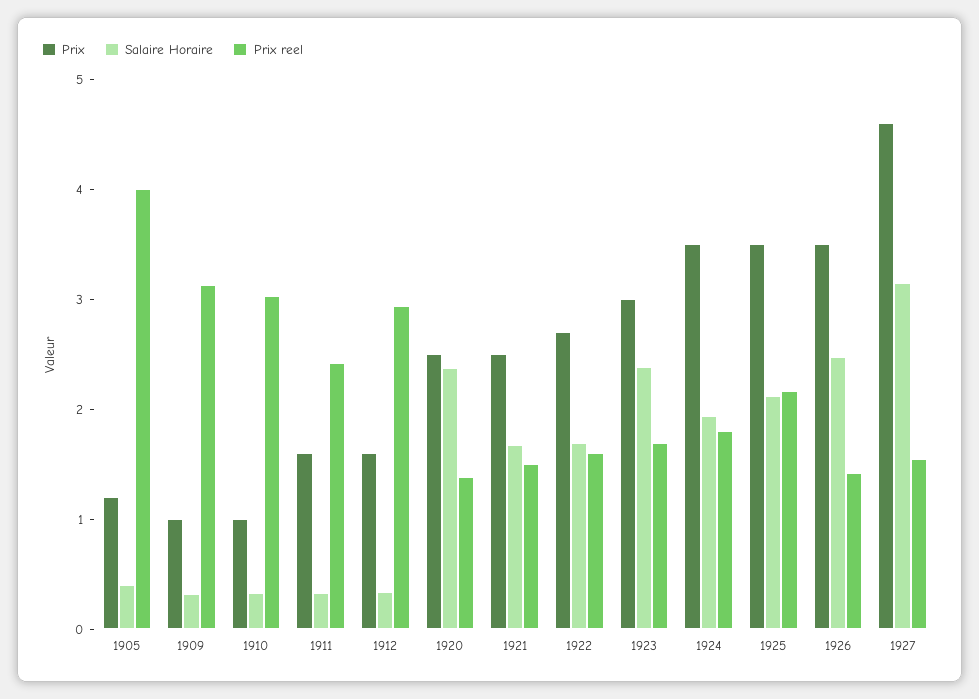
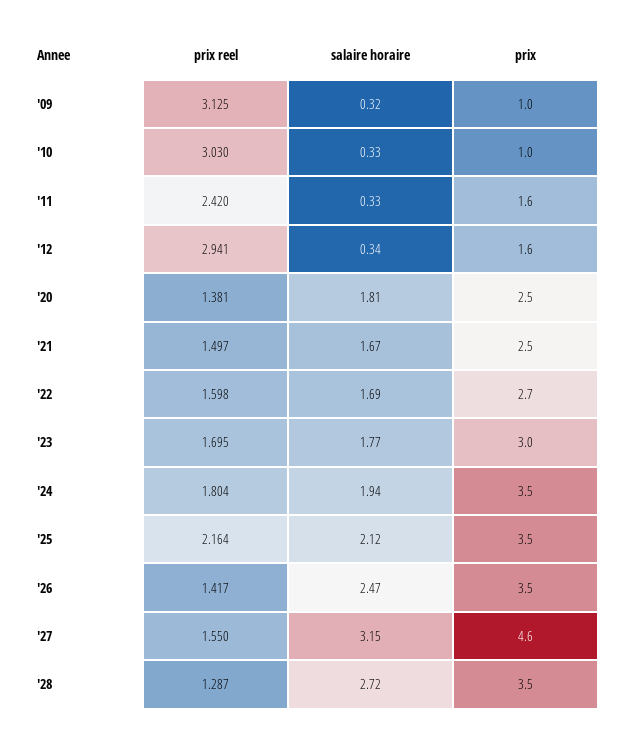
Prix, 1905: 1.2 -> none
Salaire Horaire, 1905: 0.4 -> none
Prix reel, 1905: 4 -> none
Salaire Horaire, 1920: 2.4 -> 1.81
Salaire Horaire, 1923: 2.4 -> 1.77
Prix reel, '28: none -> 1.287
Salaire Horaire, '28: none -> 2.72
Prix, '28: none -> 3.5

